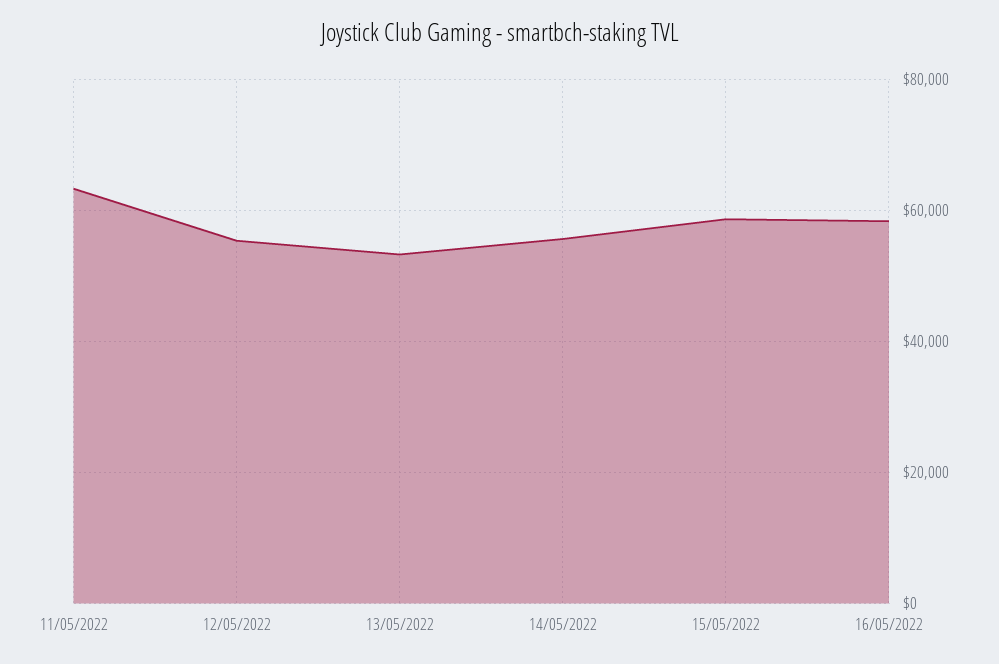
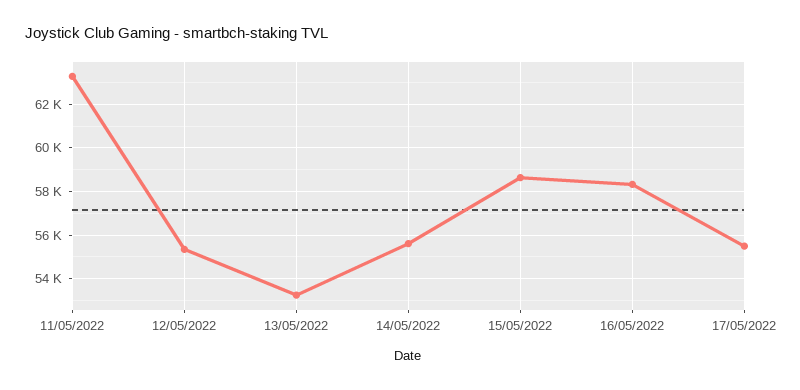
17/05/2022: none -> 55500

